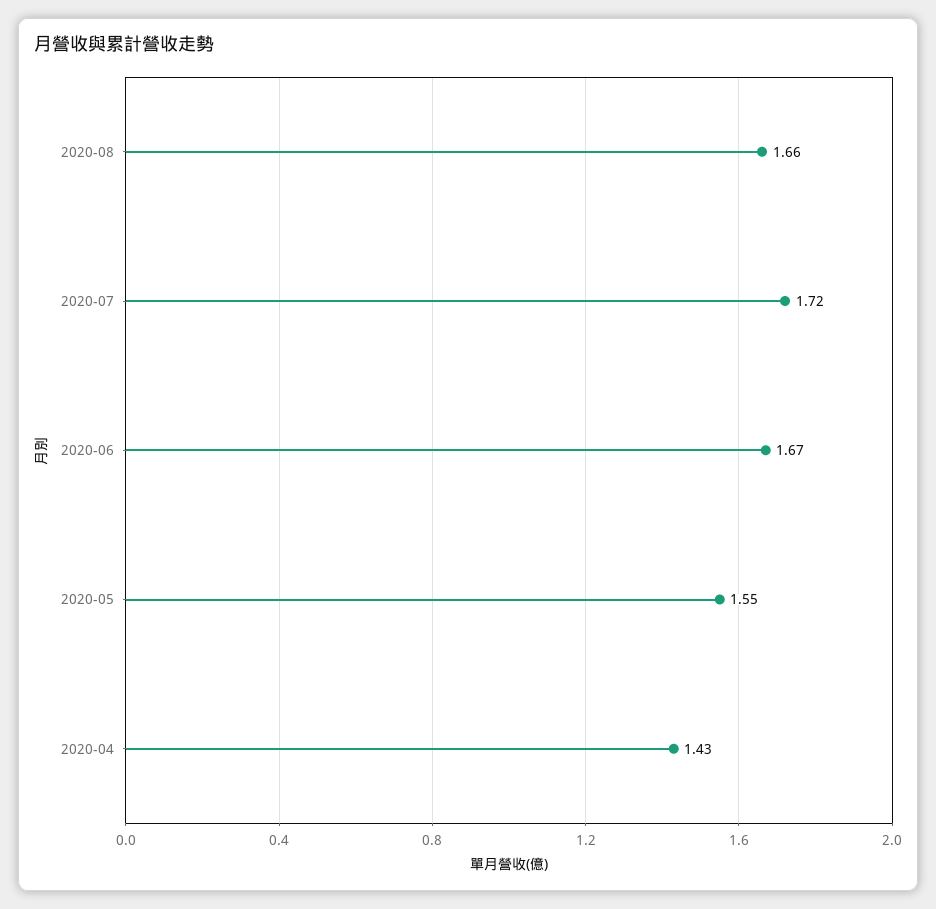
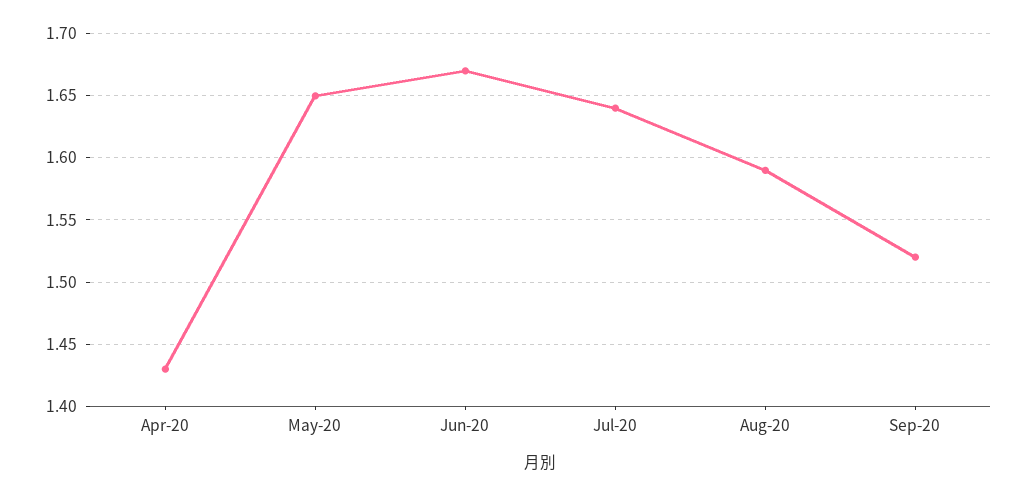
2020-08: 1.66 -> 1.59
2020-07: 1.72 -> 1.64
2020-05: 1.55 -> 1.65
Sep-20: none -> 1.52

